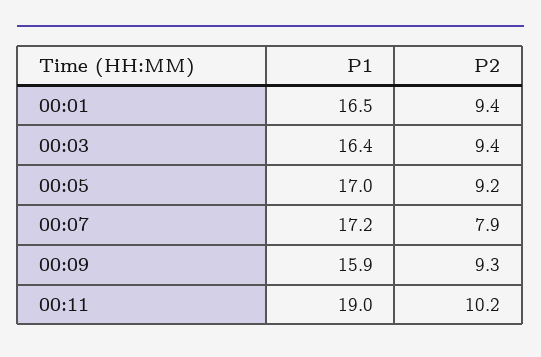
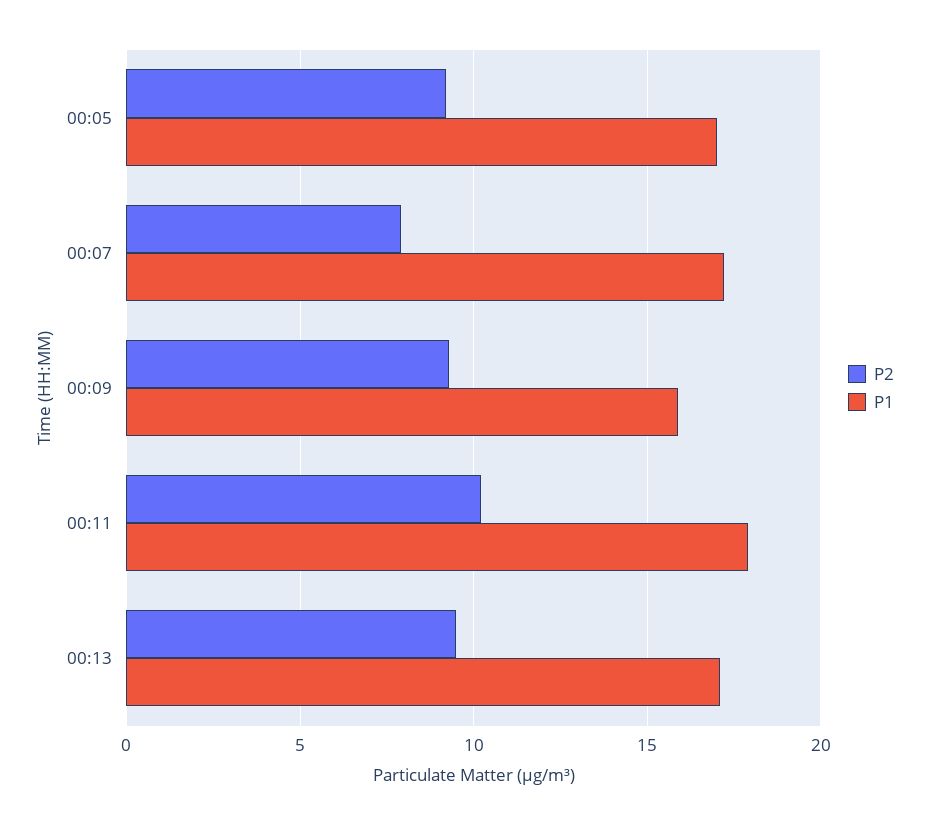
P1, 00:01: 16.5 -> none
P2, 00:01: 9.4 -> none
P1, 00:03: 16.4 -> none
P2, 00:03: 9.4 -> none
P1, 00:11: 19 -> 18
P2, 00:13: none -> 9.5
P1, 00:13: none -> 17

